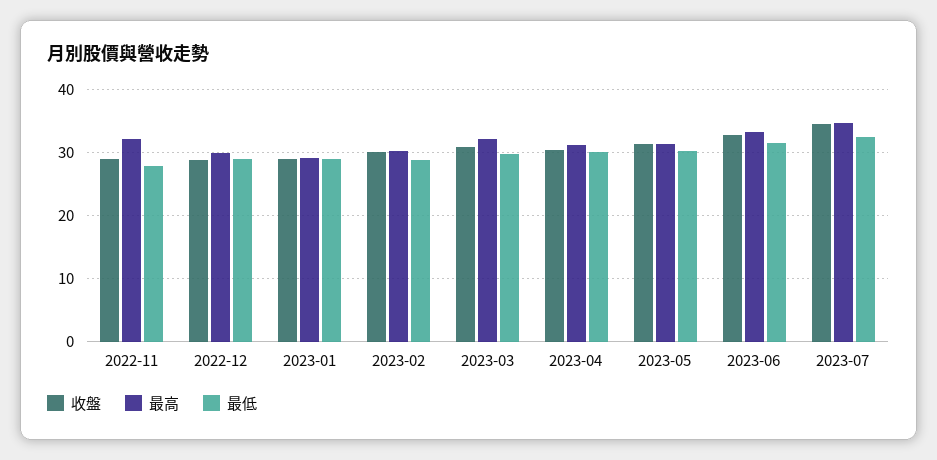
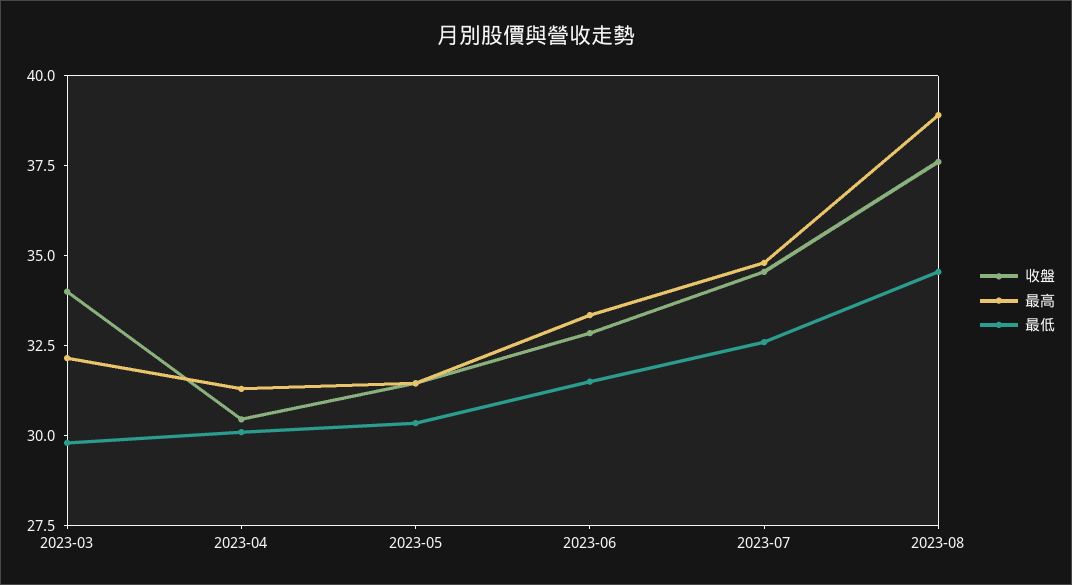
收盤, 2022-11: 29 -> none
最高, 2022-11: 32 -> none
最低, 2022-11: 28 -> none
收盤, 2022-12: 29 -> none
最高, 2022-12: 30 -> none
最低, 2022-12: 29 -> none
收盤, 2023-01: 29 -> none
最高, 2023-01: 29 -> none
最低, 2023-01: 29 -> none
收盤, 2023-02: 30 -> none
最高, 2023-02: 30 -> none
最低, 2023-02: 29 -> none
收盤, 2023-03: 31 -> 34
收盤, 2023-08: none -> 37.5
最高, 2023-08: none -> 39
最低, 2023-08: none -> 34.5

